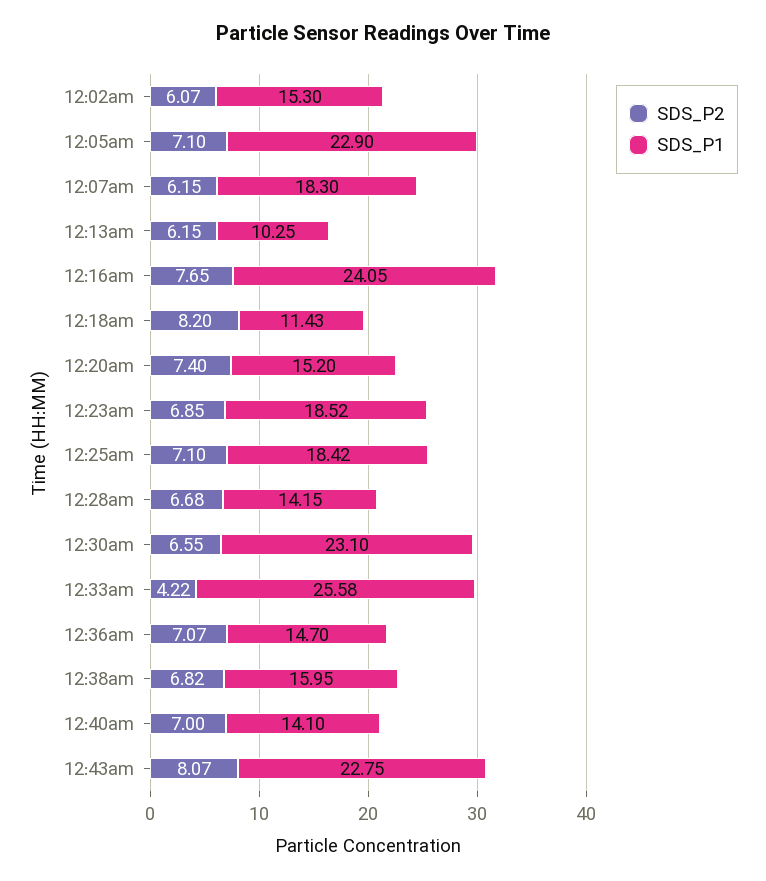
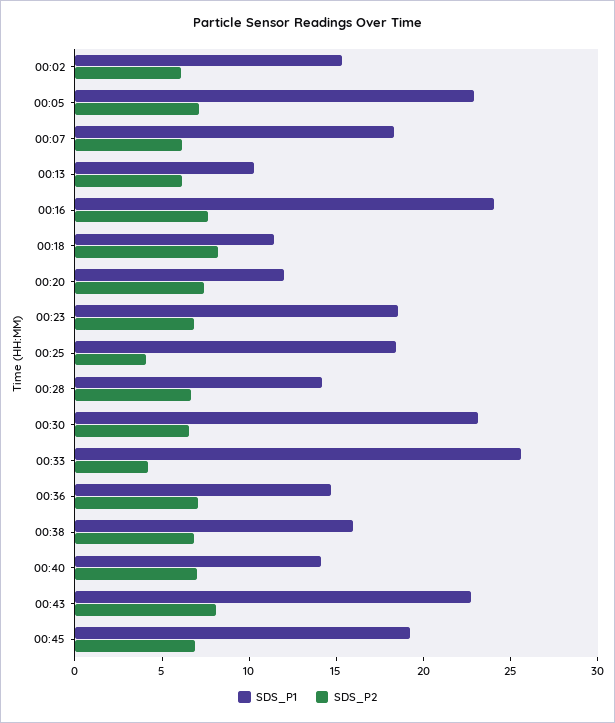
SDS_P1, 12:20am: 15.2 -> 12
SDS_P2, 12:25am: 7.1 -> 4
SDS_P1, 00:45: none -> 19
SDS_P2, 00:45: none -> 7

